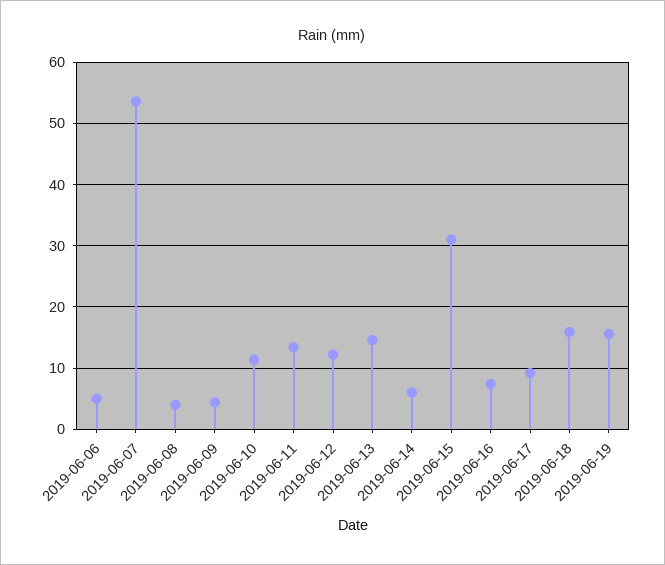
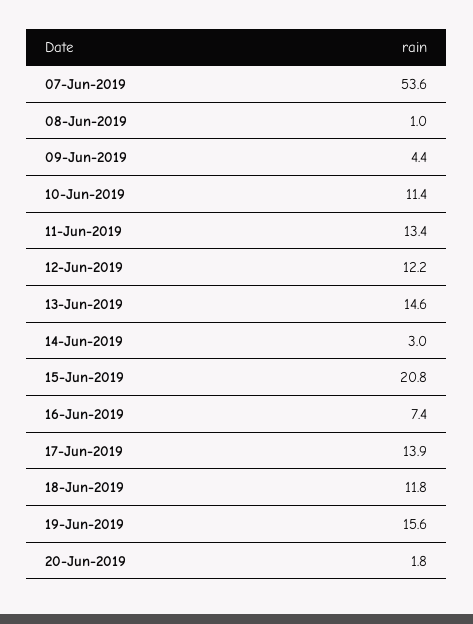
2019-06-06: 5 -> none
2019-06-08: 4 -> 1
2019-06-14: 6 -> 3
2019-06-15: 31 -> 20.8
2019-06-17: 9 -> 13.9
2019-06-18: 16 -> 11.8
20-Jun-2019: none -> 1.8

